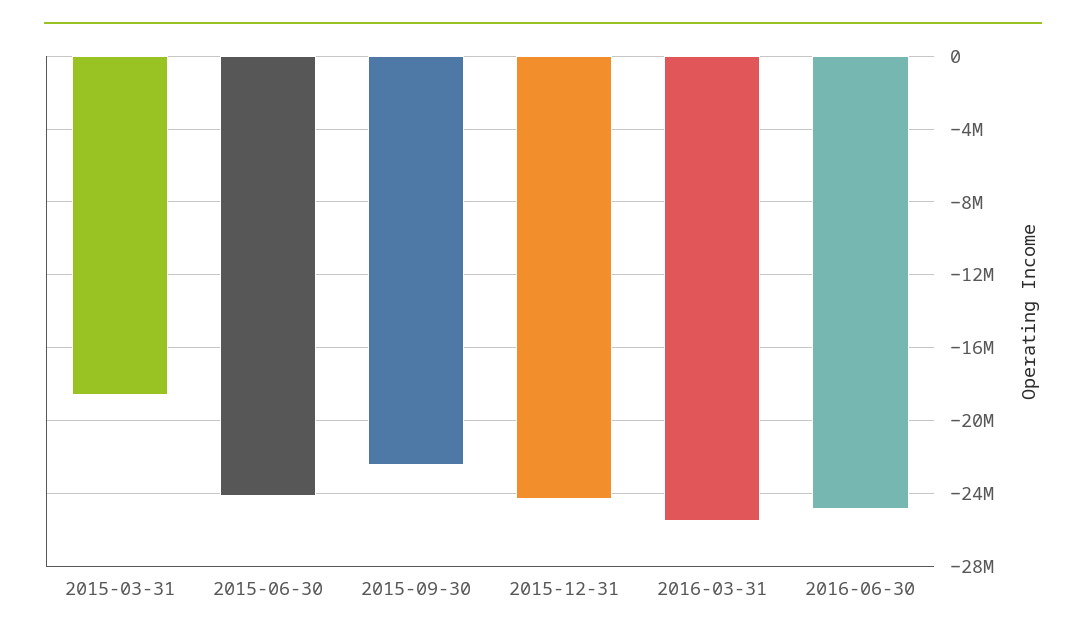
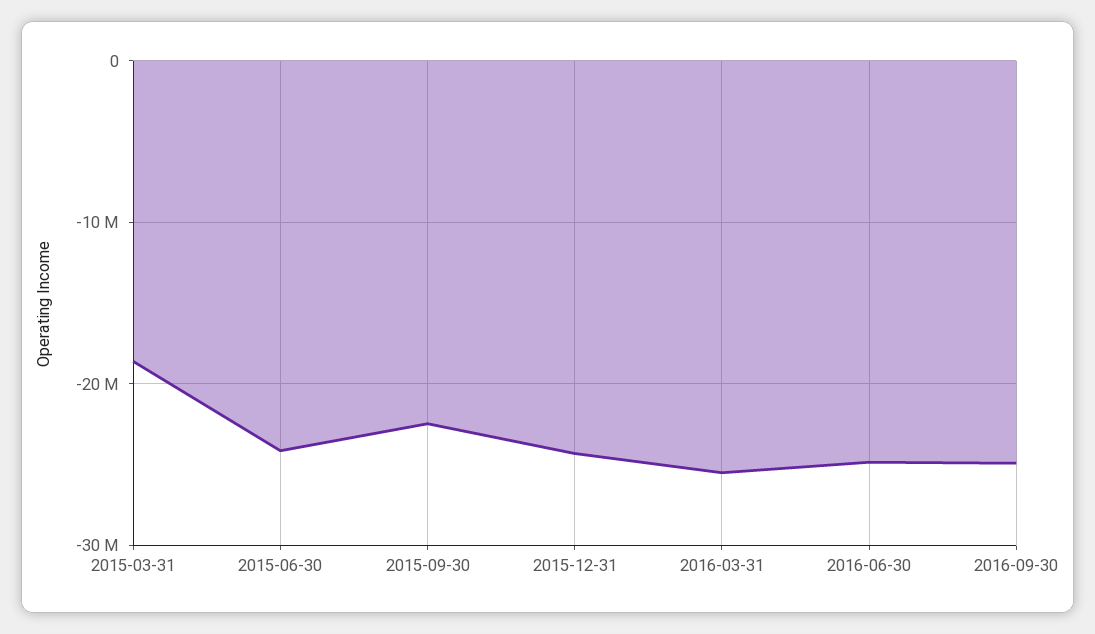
2016-09-30: none -> -25000000

